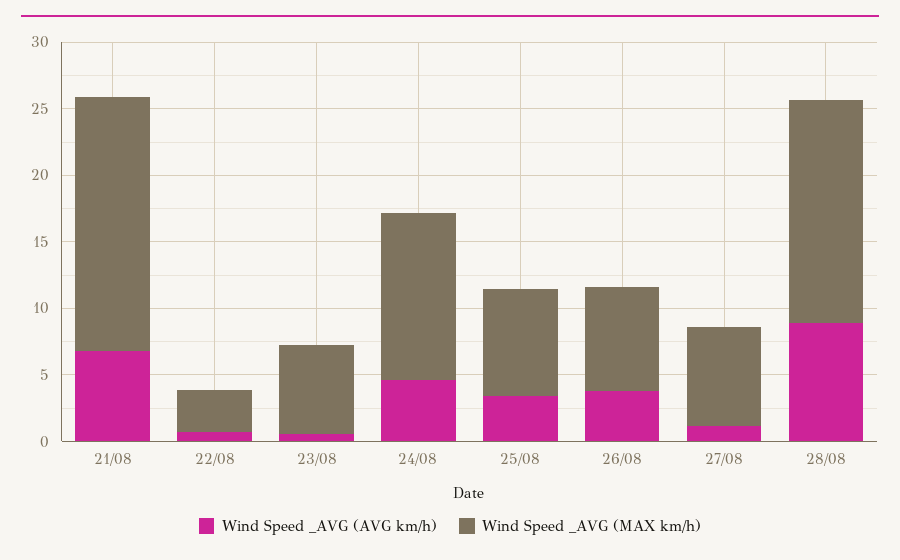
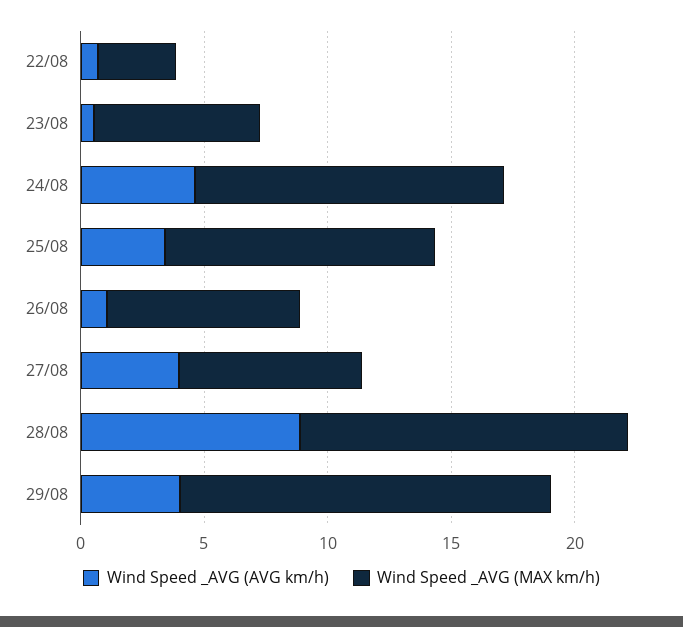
Wind Speed _AVG (AVG km/h), 21/08: 7 -> none
Wind Speed _AVG (MAX km/h), 21/08: 19 -> none
Wind Speed _AVG (MAX km/h), 25/08: 8 -> 11
Wind Speed _AVG (AVG km/h), 26/08: 4 -> 1
Wind Speed _AVG (AVG km/h), 27/08: 1 -> 4
Wind Speed _AVG (MAX km/h), 28/08: 17 -> 13
Wind Speed _AVG (AVG km/h), 29/08: none -> 4
Wind Speed _AVG (MAX km/h), 29/08: none -> 15

